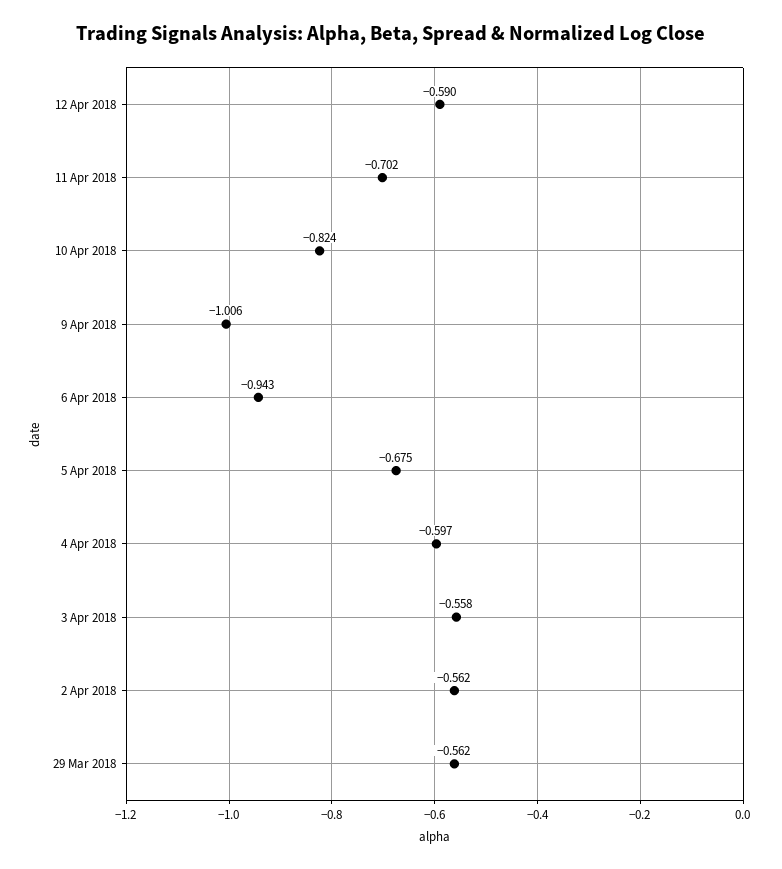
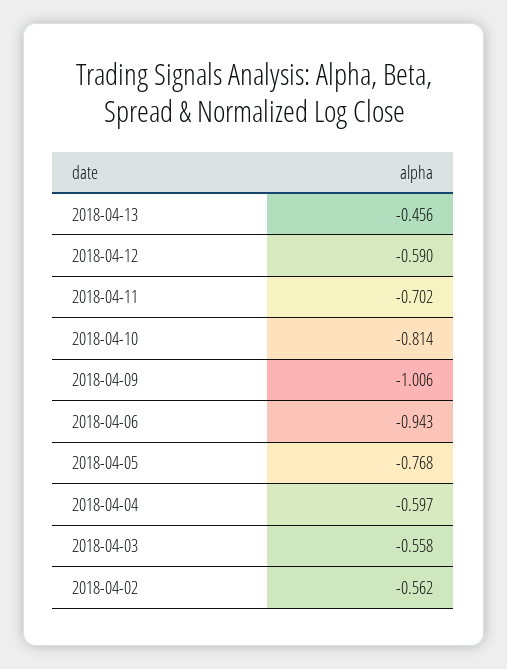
10 Apr 2018: -0.824 -> -0.814
5 Apr 2018: -0.675 -> -0.768
29 Mar 2018: -0.562 -> none
2018-04-13: none -> -0.456

